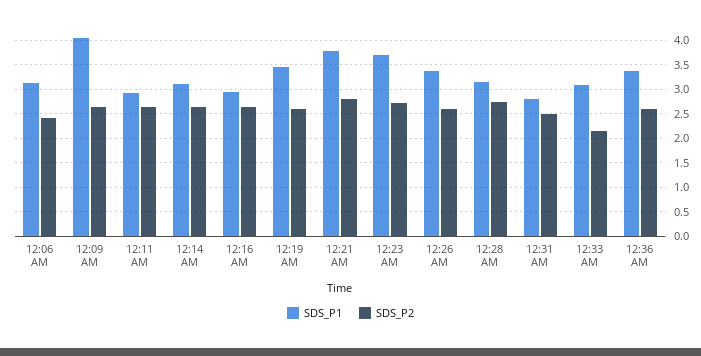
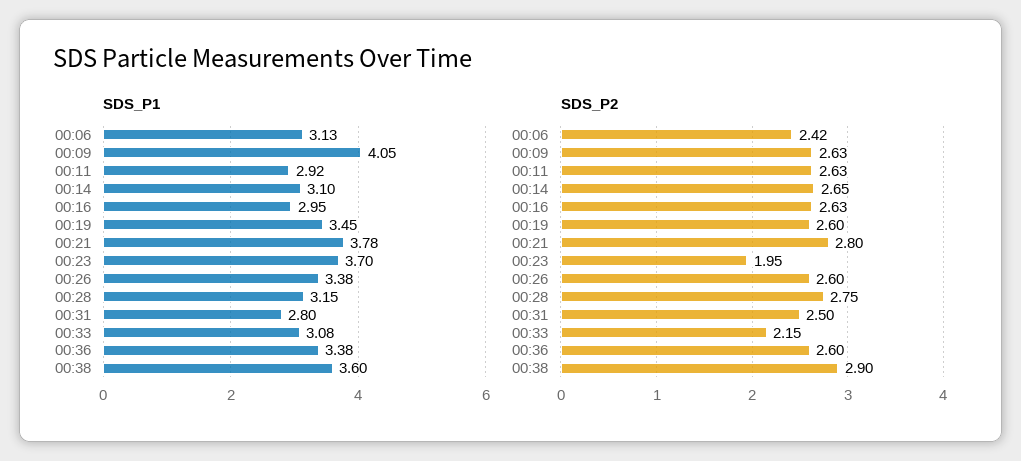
SDS_P2, 12:23 AM: 2.75 -> 1.95
SDS_P1, 00:38: none -> 3.6
SDS_P2, 00:38: none -> 2.9

